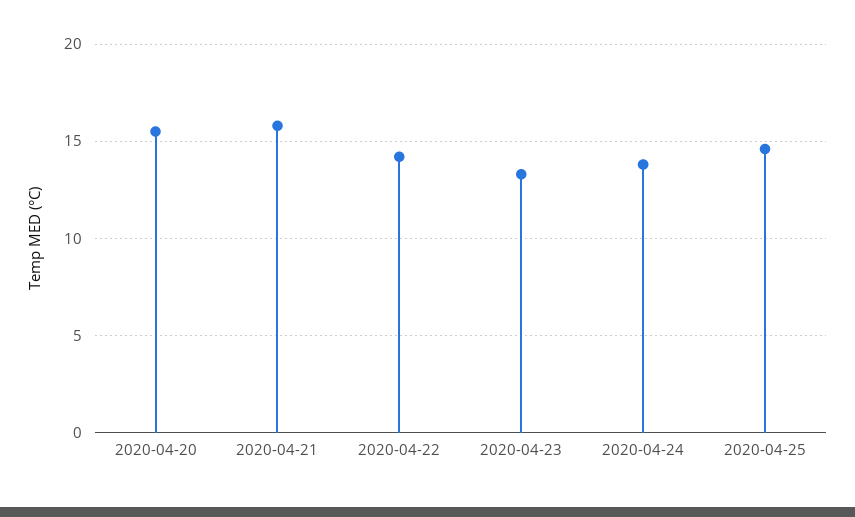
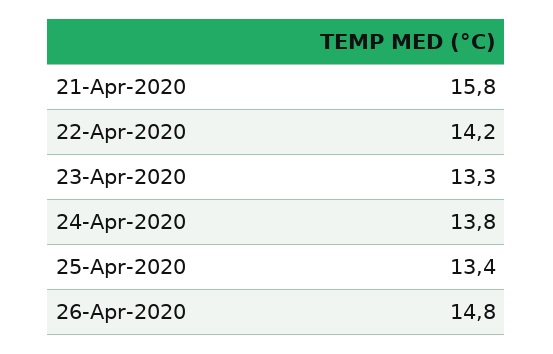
2020-04-20: 15.5 -> none
2020-04-25: 14.5 -> 13.4
26-Apr-2020: none -> 14.8

